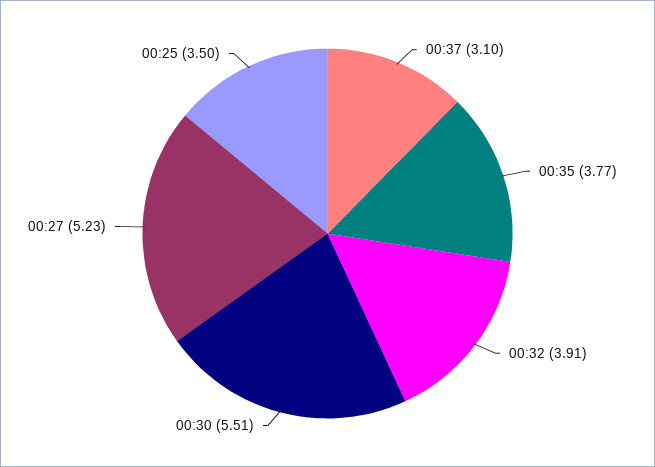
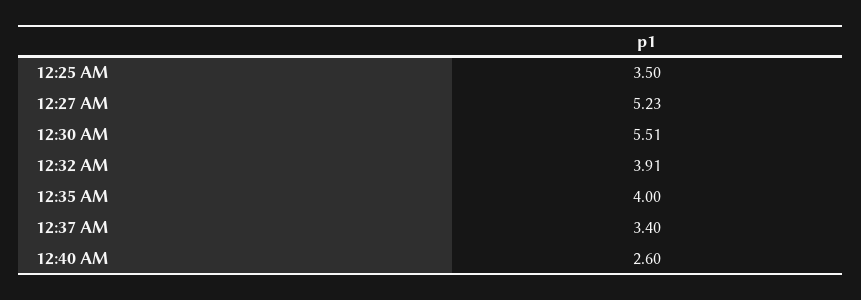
00:37: 3.1 -> 3.4
00:35: 3.77 -> 4
12:40 AM: none -> 2.6

